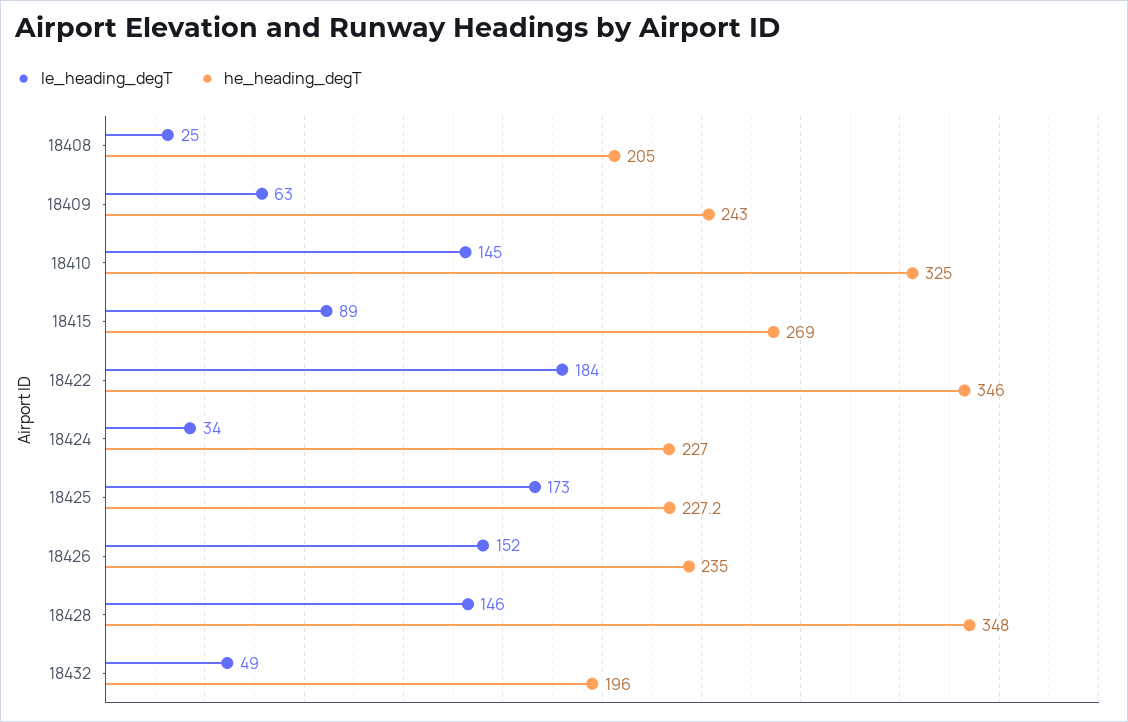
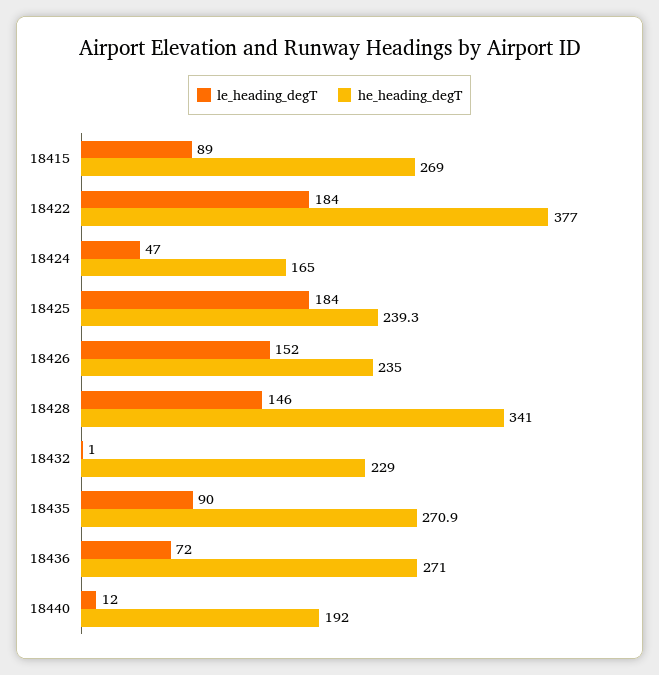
le_heading_degT, 18408: 25 -> none
he_heading_degT, 18408: 205 -> none
le_heading_degT, 18409: 63 -> none
he_heading_degT, 18409: 243 -> none
le_heading_degT, 18410: 145 -> none
he_heading_degT, 18410: 325 -> none
he_heading_degT, 18422: 346 -> 377
le_heading_degT, 18424: 34 -> 47
he_heading_degT, 18424: 227 -> 165
le_heading_degT, 18425: 173 -> 184
he_heading_degT, 18425: 227.2 -> 239.3
he_heading_degT, 18428: 348 -> 341
le_heading_degT, 18432: 49 -> 1
he_heading_degT, 18432: 196 -> 229
le_heading_degT, 18435: none -> 90
he_heading_degT, 18435: none -> 270.9
le_heading_degT, 18436: none -> 72
he_heading_degT, 18436: none -> 271
le_heading_degT, 18440: none -> 12
he_heading_degT, 18440: none -> 192

